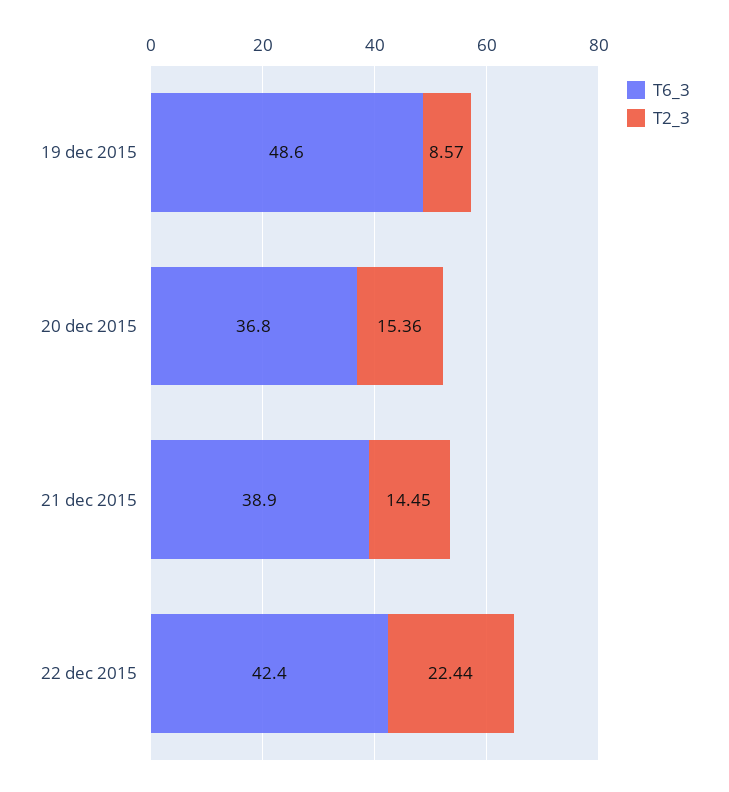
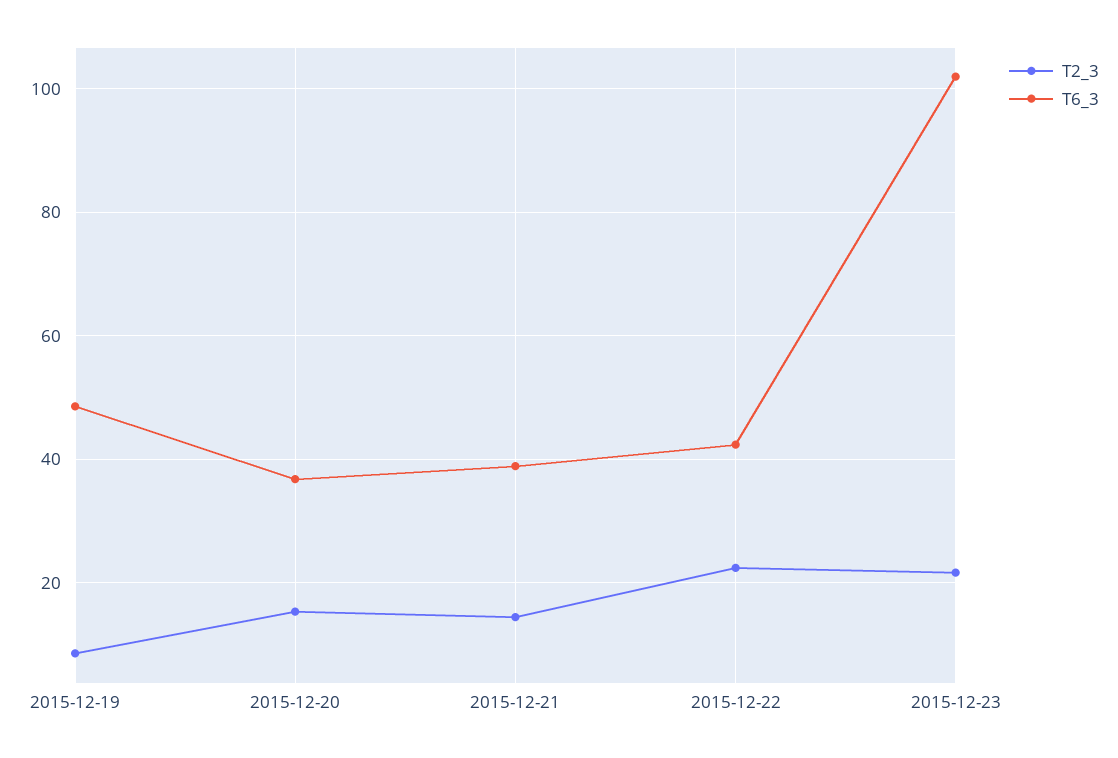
T2_3, 2015-12-23: none -> 22
T6_3, 2015-12-23: none -> 102

